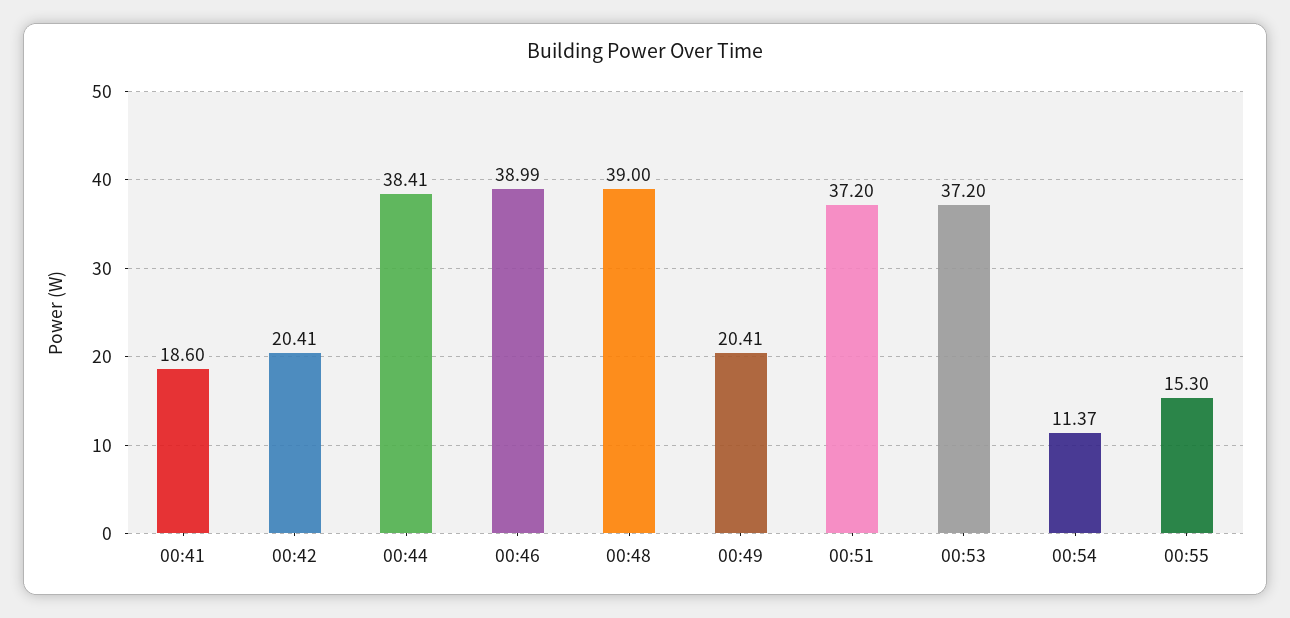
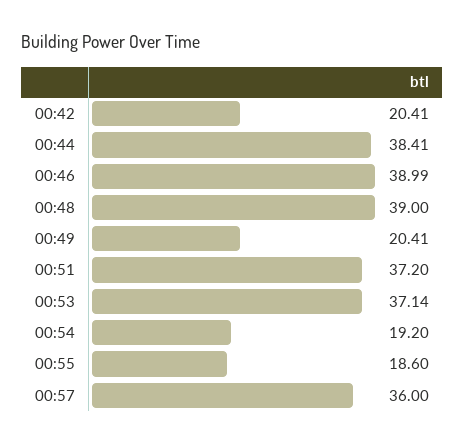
00:41: 18.6 -> none
00:53: 37.2 -> 37.14
00:54: 11.37 -> 19.2
00:55: 15.3 -> 18.6
00:57: none -> 36

